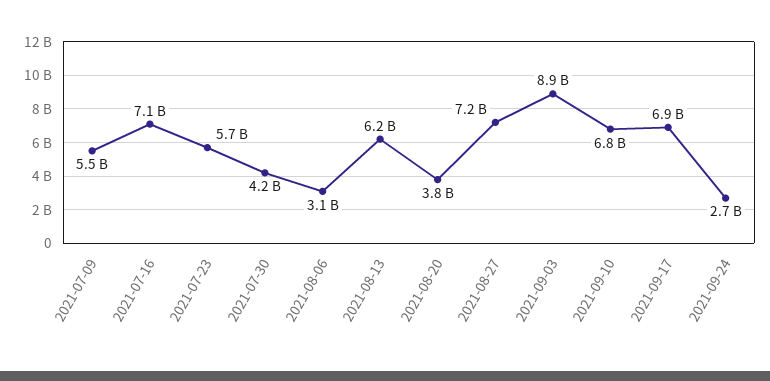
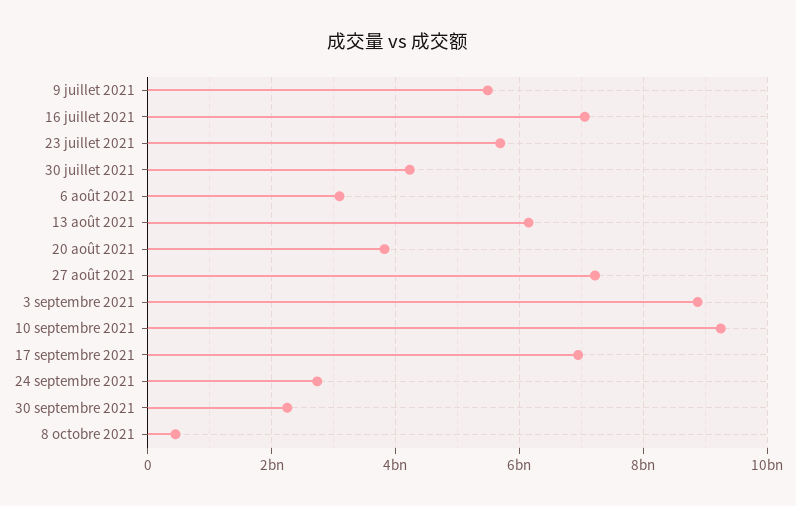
2021-09-10: 6800000000 -> 9200000000
30 septembre 2021: none -> 2200000000
8 octobre 2021: none -> 400000000

